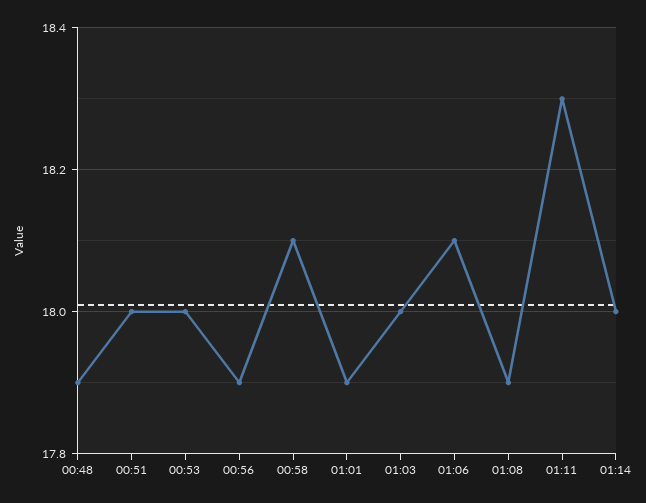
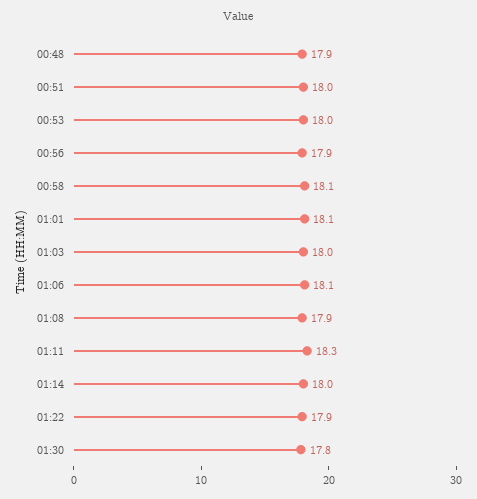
01:01: 17.9 -> 18.1
01:22: none -> 17.9
01:30: none -> 17.8

